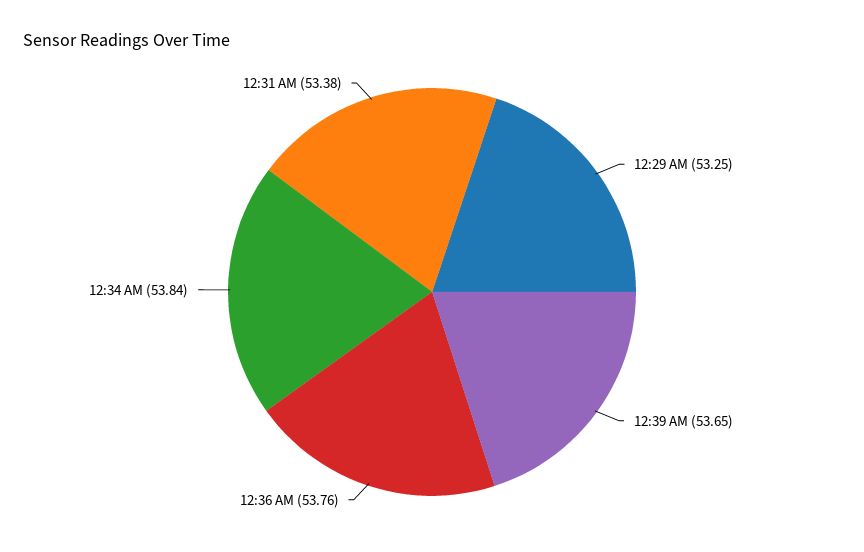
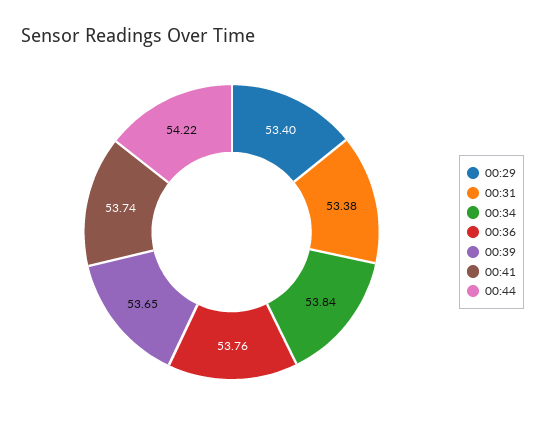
12:29 AM: 53.25 -> 53.4
00:41: none -> 53.74
00:44: none -> 54.22

